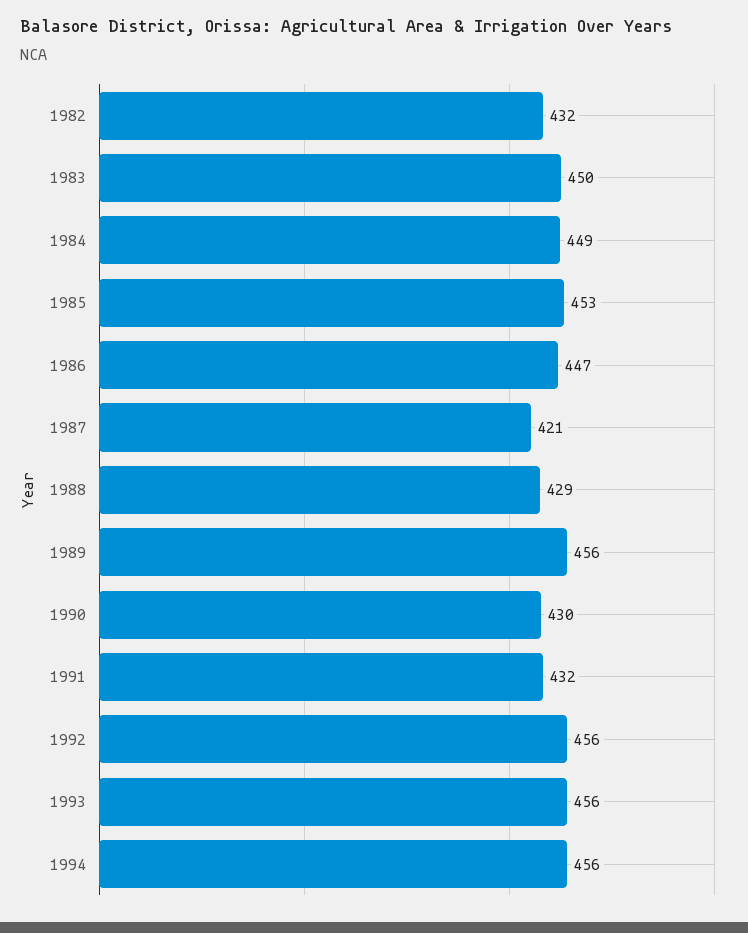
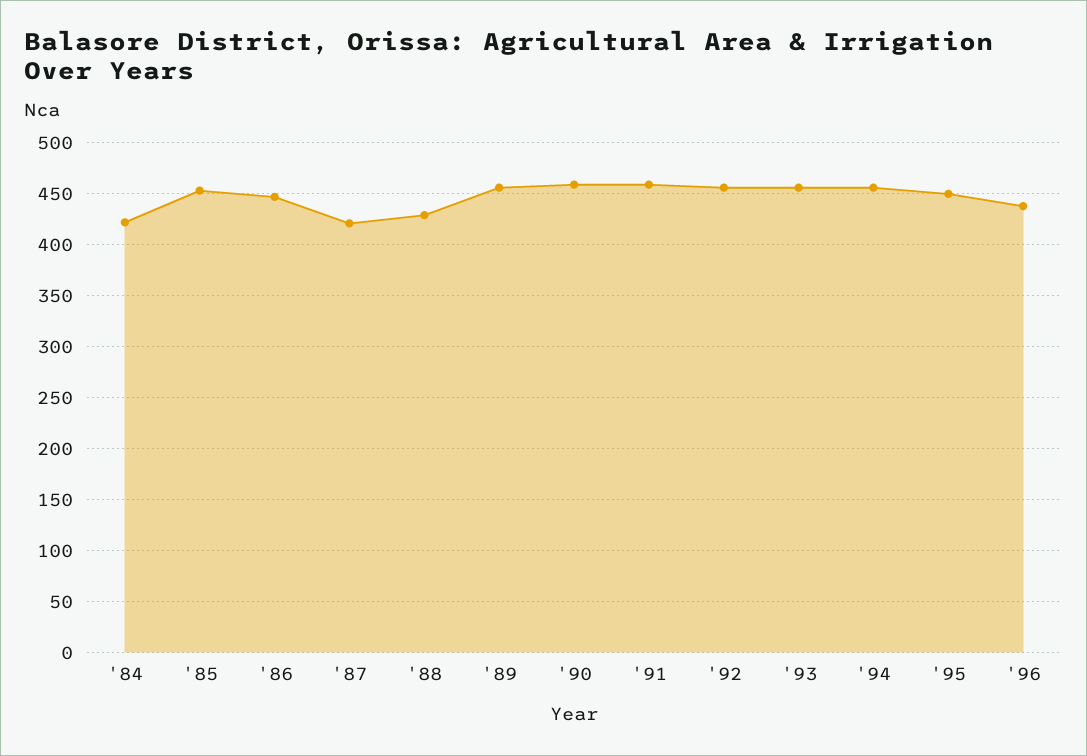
1982: 432 -> none
1983: 450 -> none
1984: 449 -> 420
1990: 430 -> 460
1991: 432 -> 460
'95: none -> 450
'96: none -> 440

